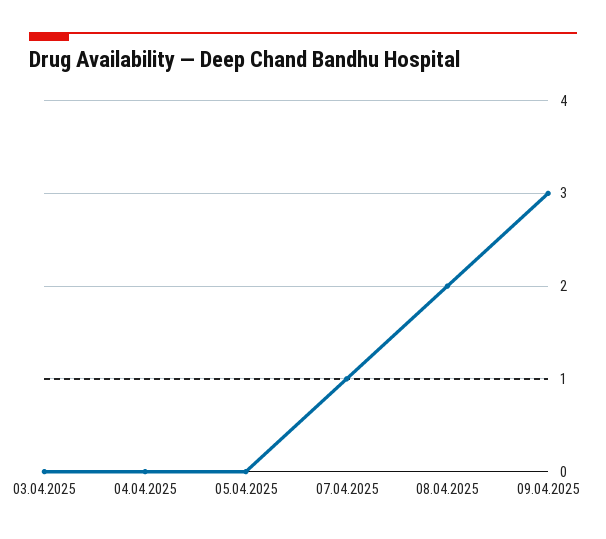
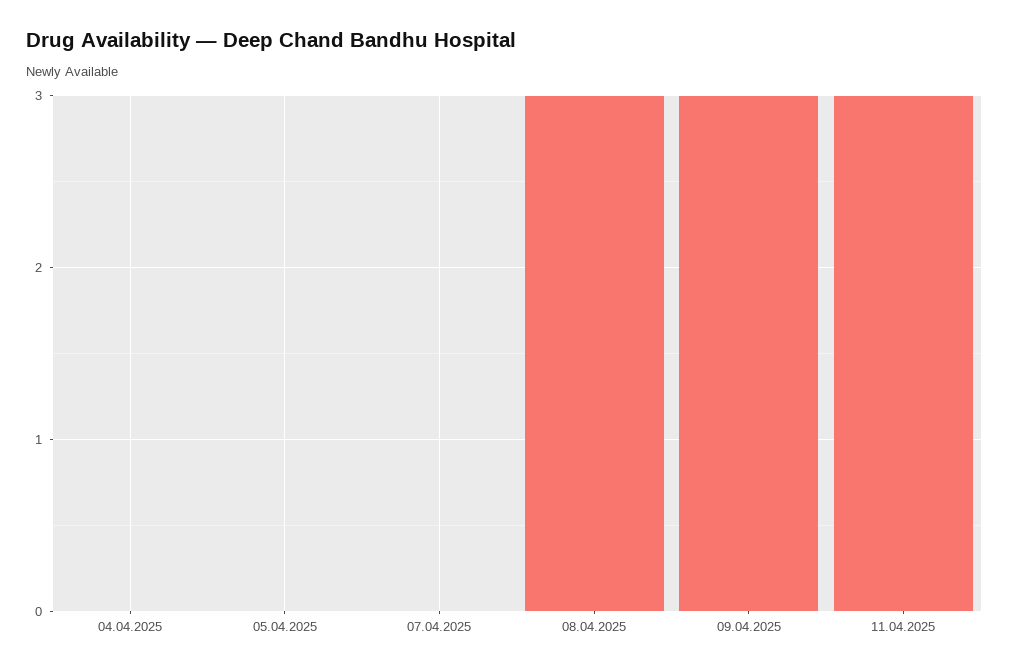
03.04.2025: 0 -> none
07.04.2025: 1 -> 0
08.04.2025: 2 -> 3
11.04.2025: none -> 3

